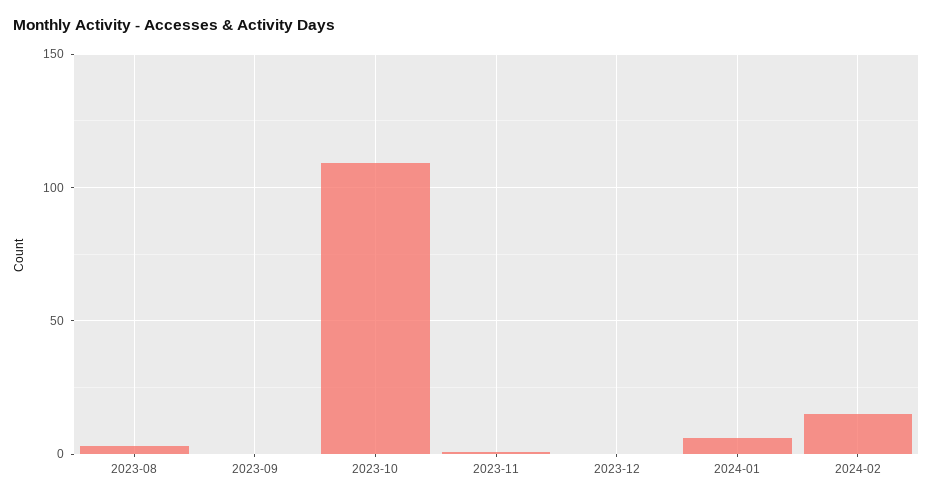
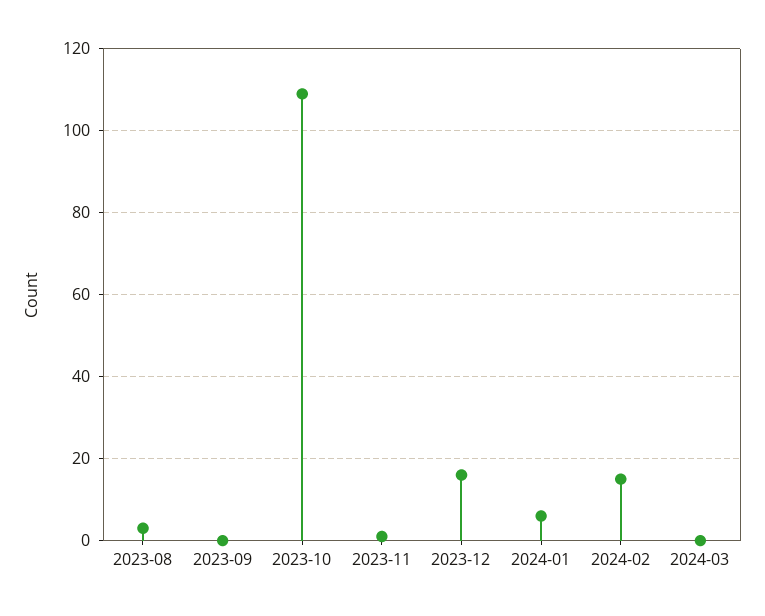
2023-12: 0 -> 15
2024-03: none -> 0

